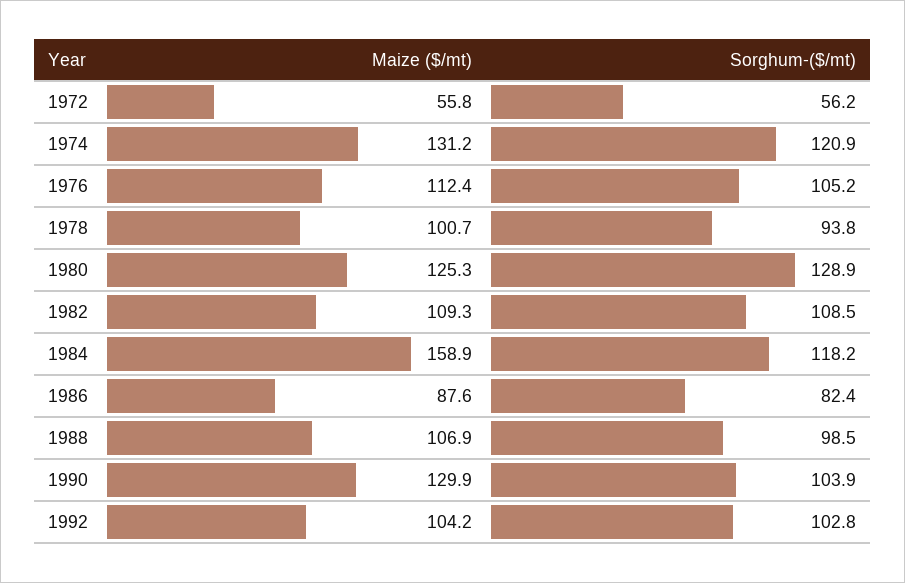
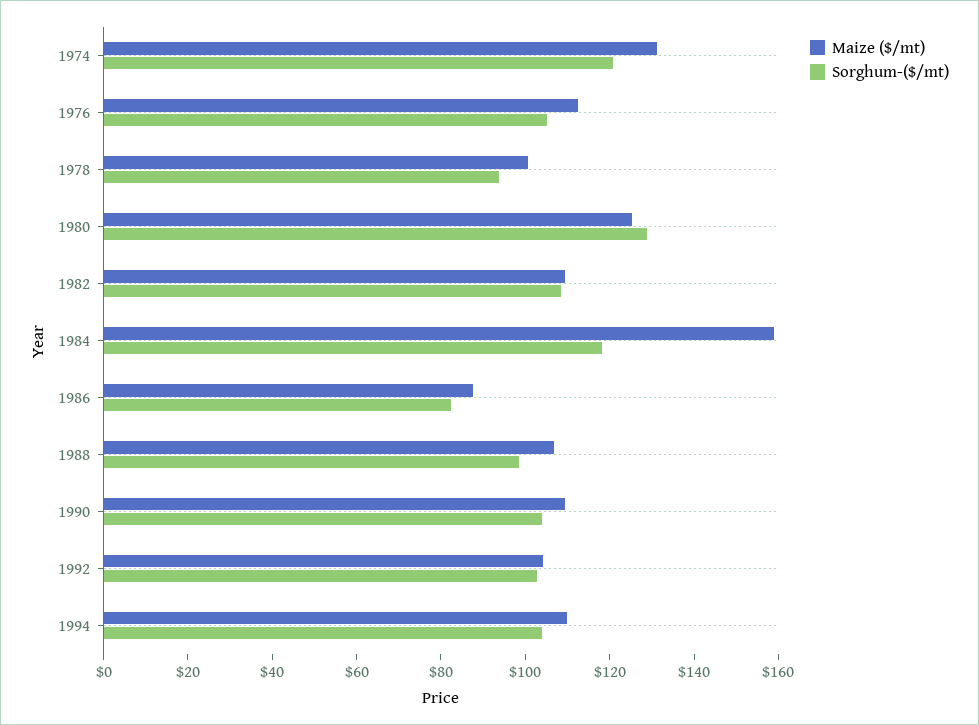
Maize ($/mt), 1972: 55.8 -> none
Sorghum-($/mt), 1972: 56.2 -> none
Maize ($/mt), 1990: 129.9 -> 110
Maize ($/mt), 1994: none -> 110
Sorghum-($/mt), 1994: none -> 105

